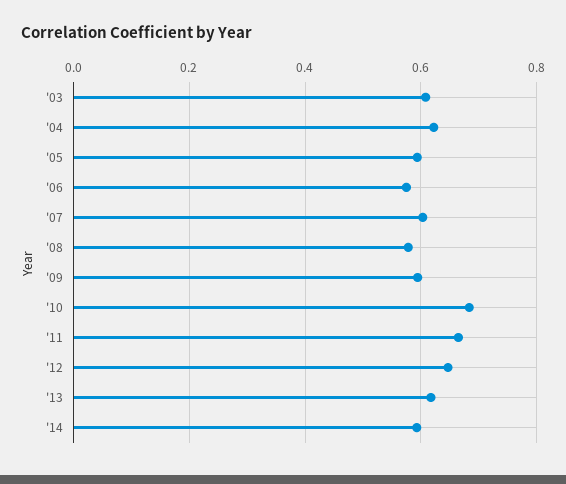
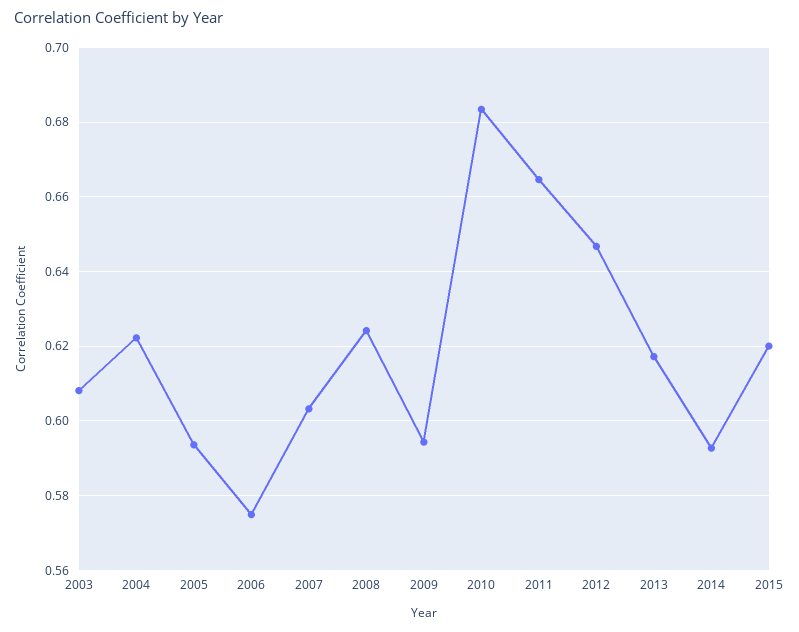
'08: 0.58 -> 0.624
2015: none -> 0.62

